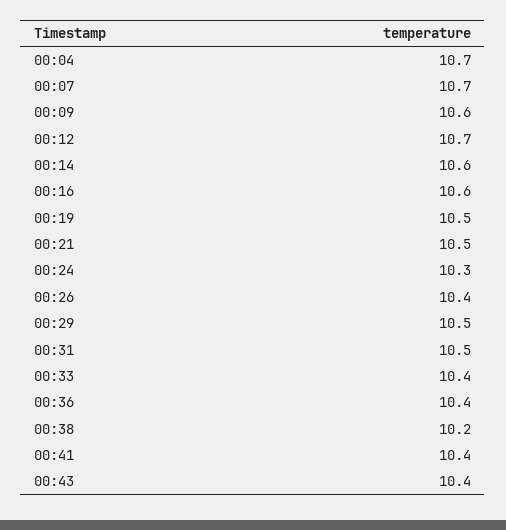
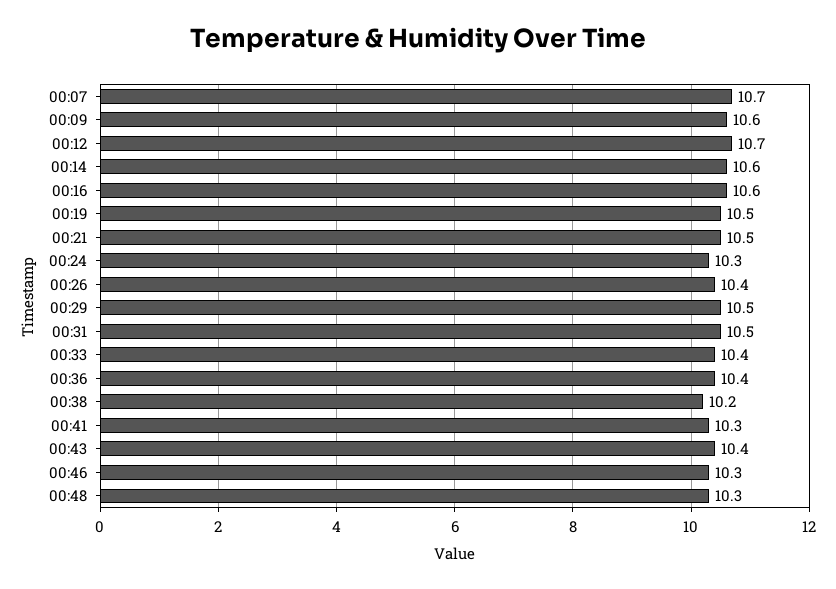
00:04: 10.7 -> none
00:41: 10.4 -> 10.3
00:46: none -> 10.3
00:48: none -> 10.3

